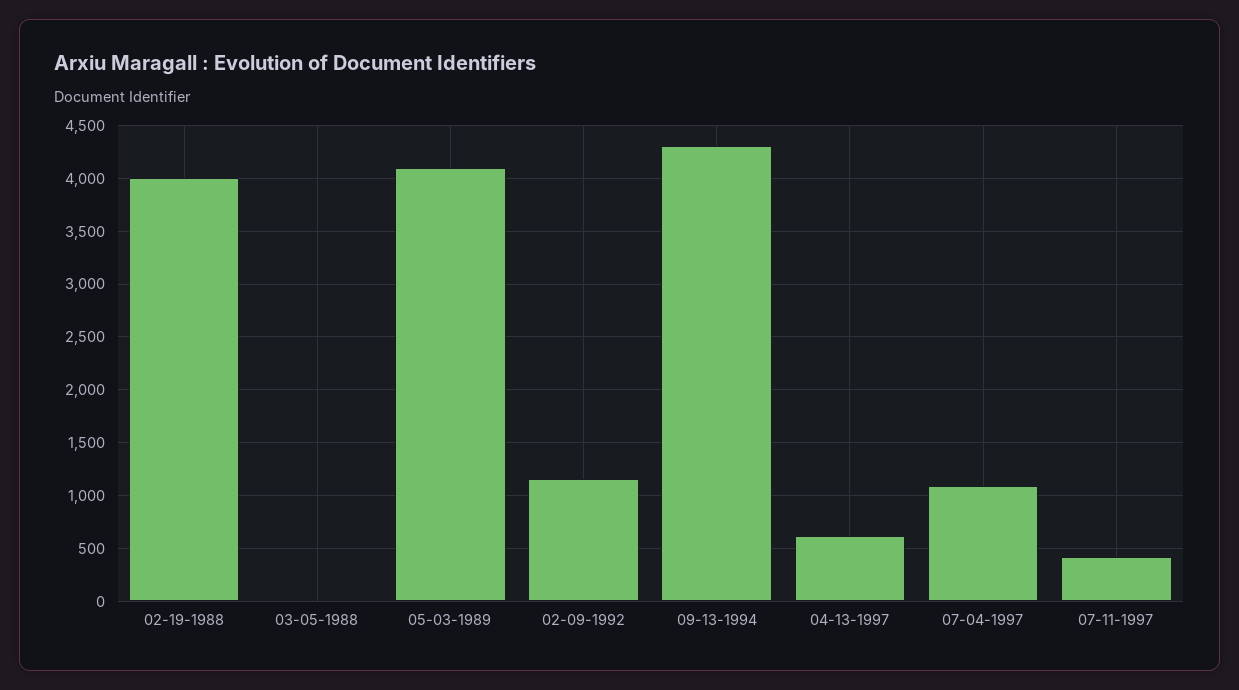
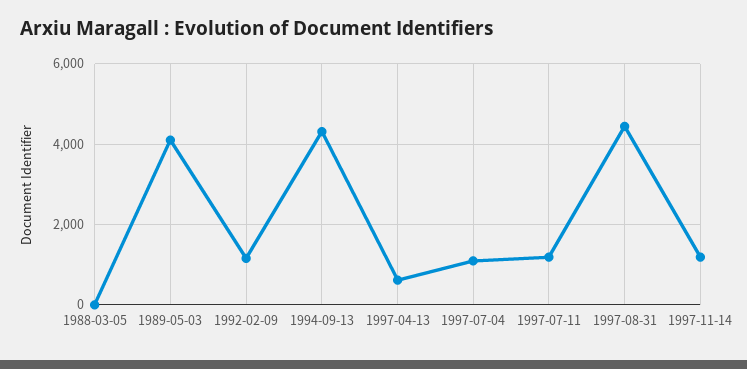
02-19-1988: 4000 -> none
07-11-1997: 400 -> 1200
1997-08-31: none -> 4400
1997-11-14: none -> 1200

